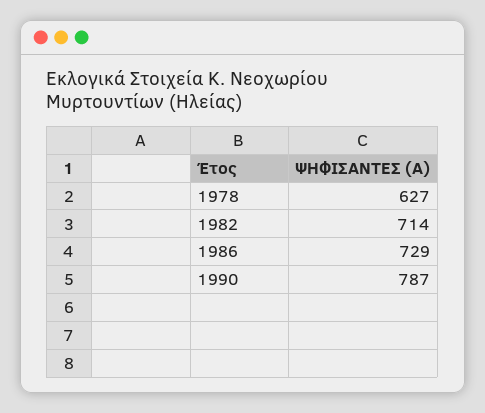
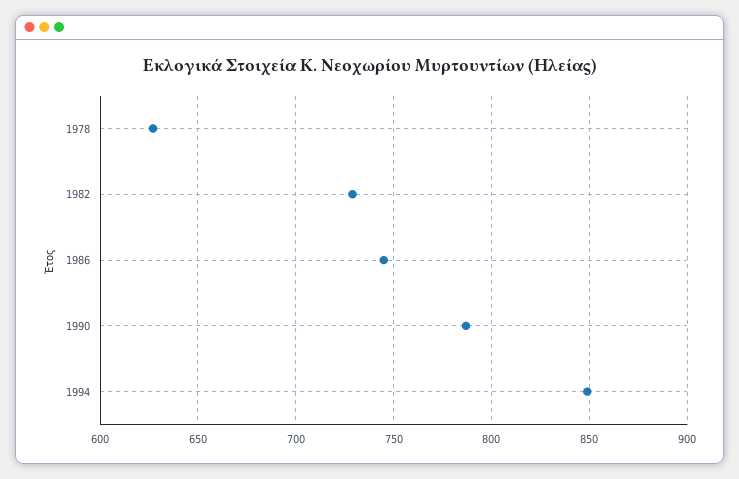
1982: 714 -> 730
1986: 729 -> 745
1994: none -> 850

